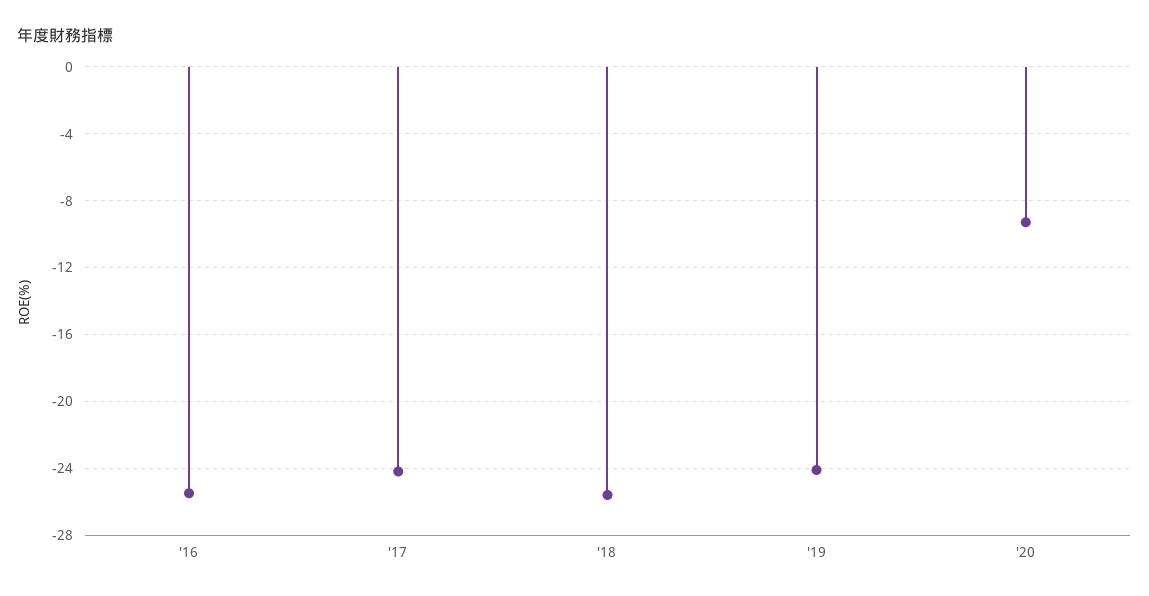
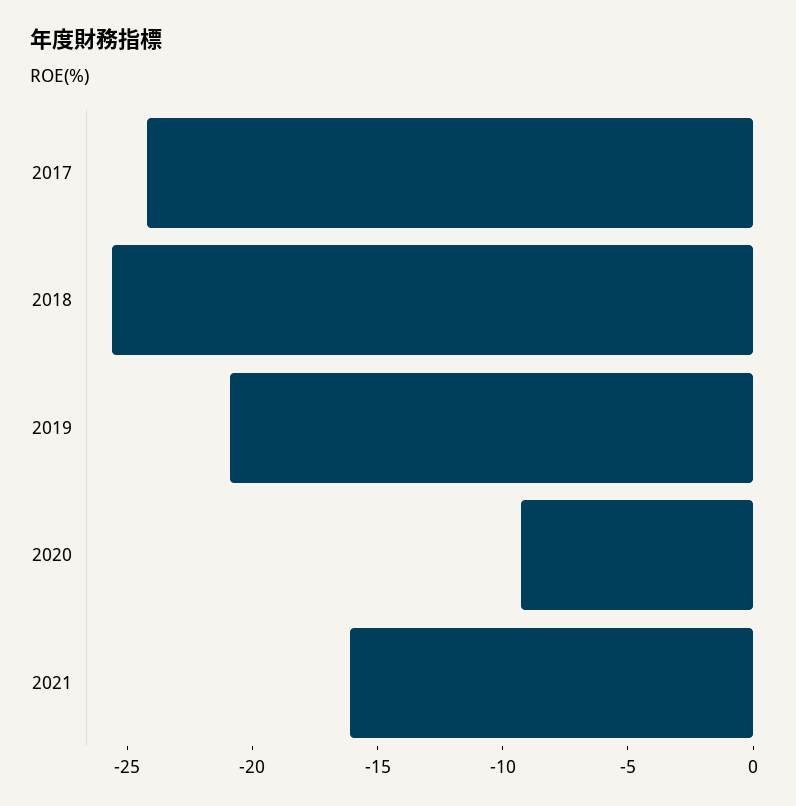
'16: -25.5 -> none
'19: -24 -> -21
2021: none -> -16

